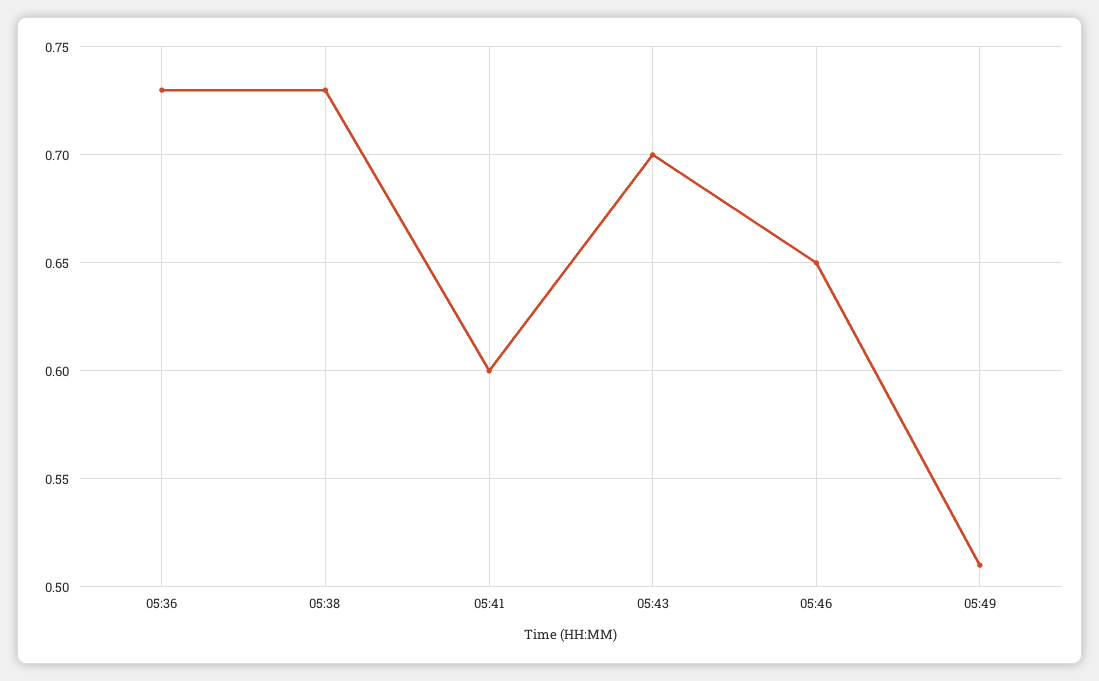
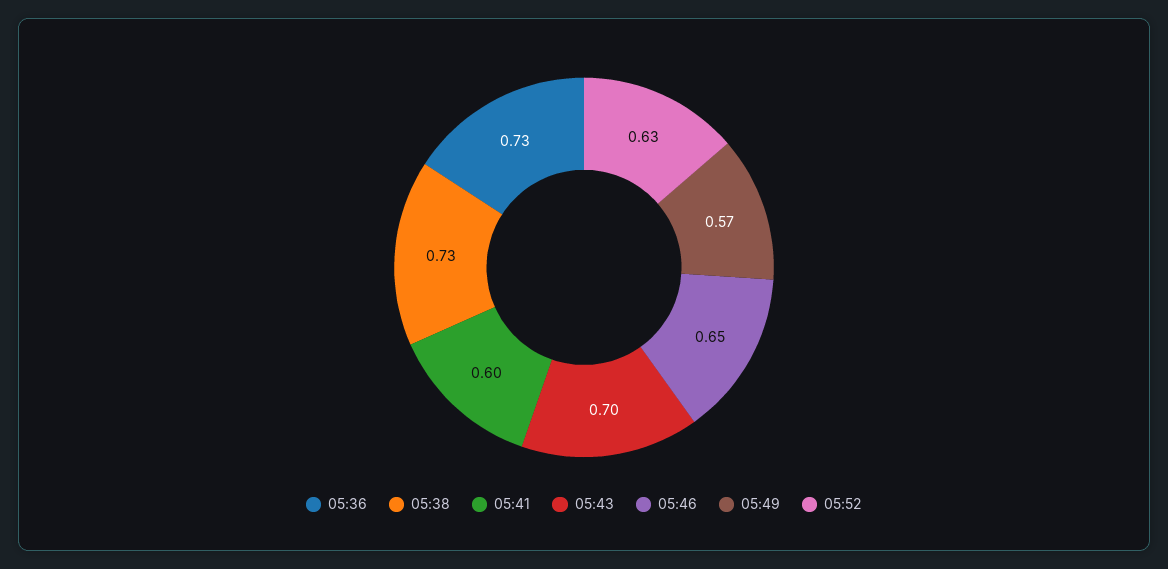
05:49: 0.51 -> 0.57
05:52: none -> 0.63

